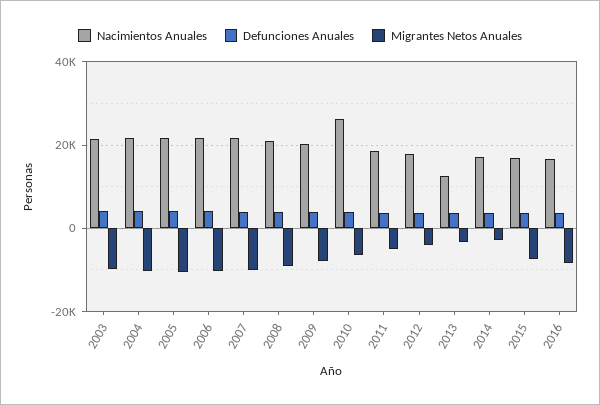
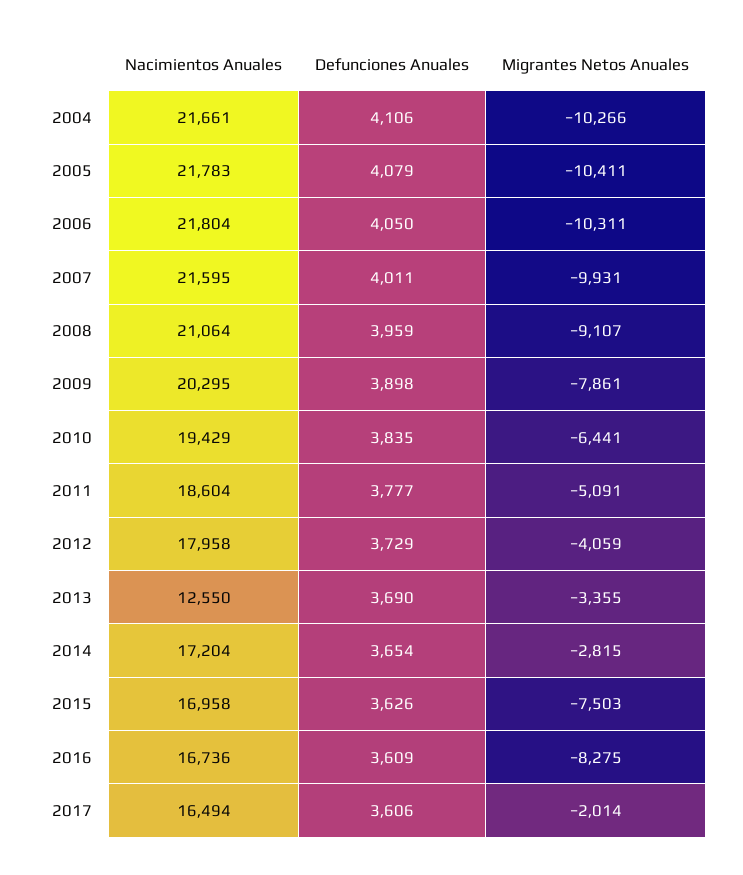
Nacimientos Anuales, 2003: 22000 -> none
Defunciones Anuales, 2003: 4000 -> none
Migrantes Netos Anuales, 2003: -10000 -> none
Nacimientos Anuales, 2010: 26000 -> 19429
Nacimientos Anuales, 2017: none -> 16494
Defunciones Anuales, 2017: none -> 3606
Migrantes Netos Anuales, 2017: none -> -2014

